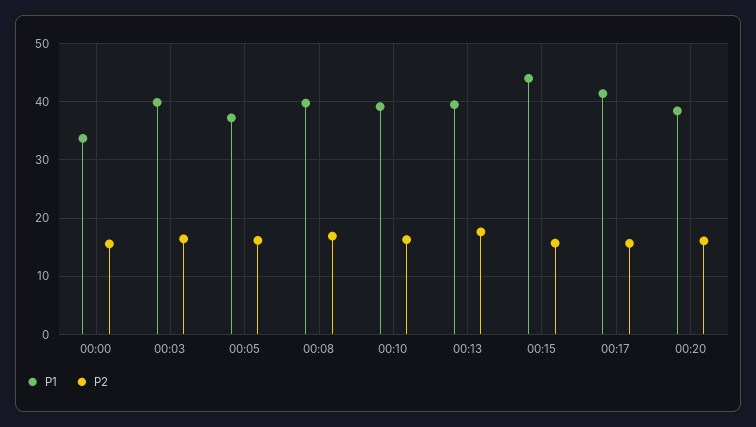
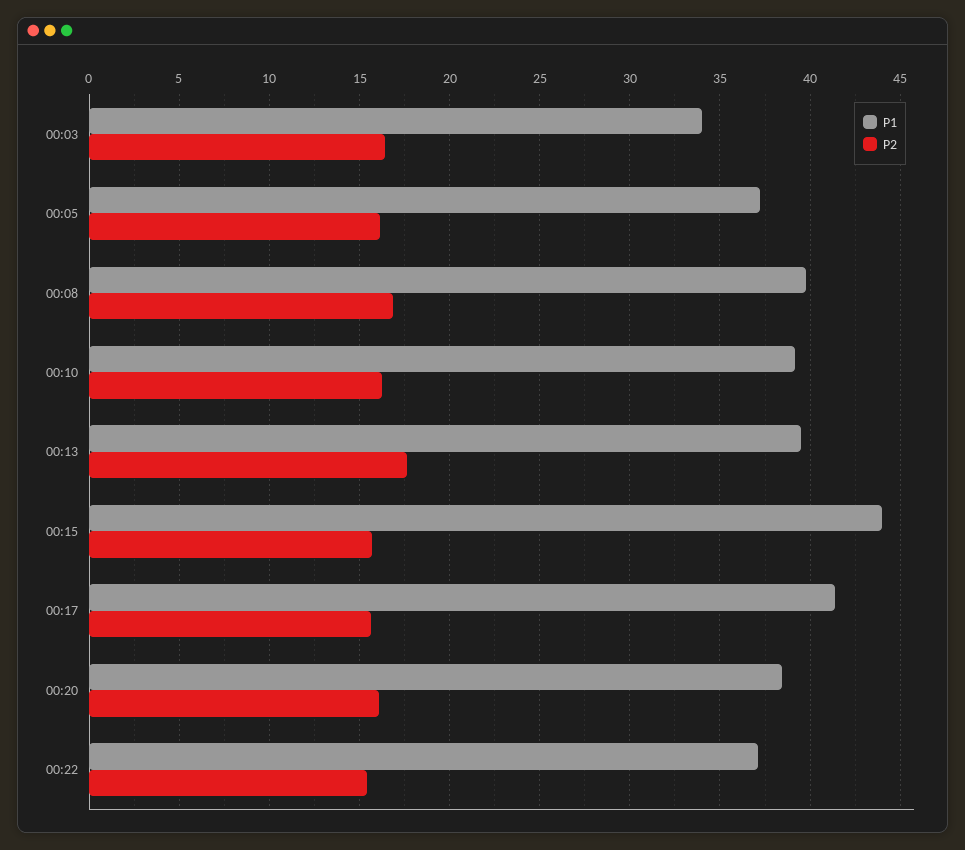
P1, 00:00: 34 -> none
P2, 00:00: 16 -> none
P1, 00:03: 40 -> 34
P1, 00:22: none -> 37
P2, 00:22: none -> 15.5

